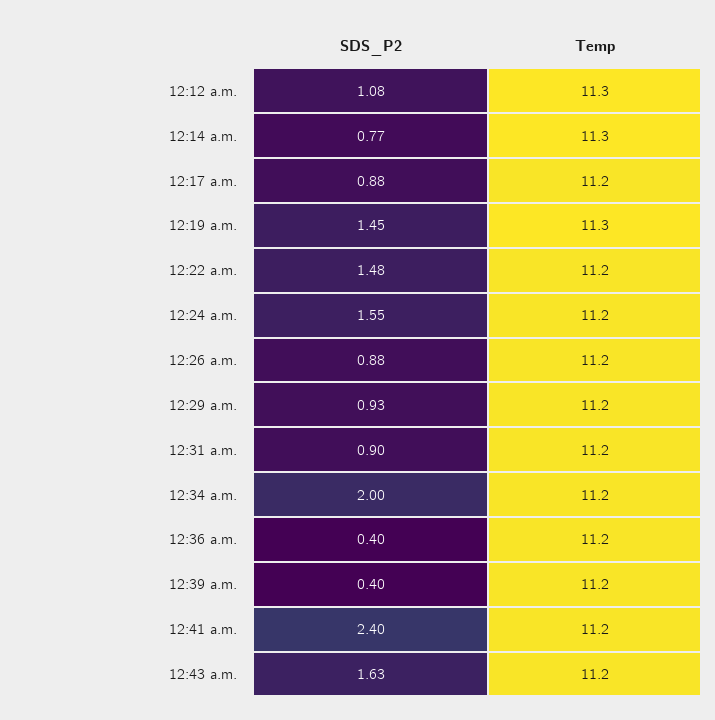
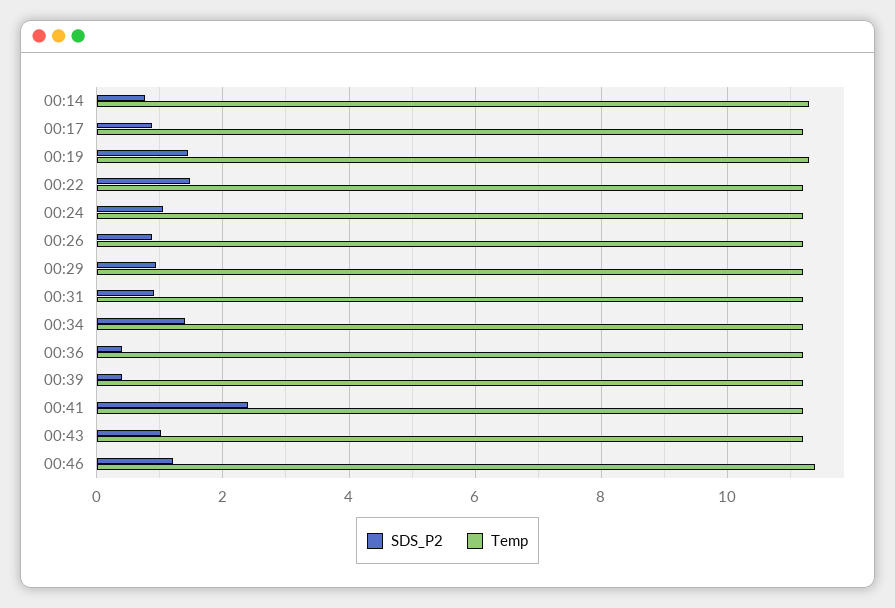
SDS_P2, 12:12 a.m.: 1.08 -> none
Temp, 12:12 a.m.: 11.3 -> none
SDS_P2, 12:24 a.m.: 1.55 -> 1
SDS_P2, 12:34 a.m.: 2 -> 1.4
SDS_P2, 12:43 a.m.: 1.63 -> 1
SDS_P2, 00:46: none -> 1.2
Temp, 00:46: none -> 11.4

